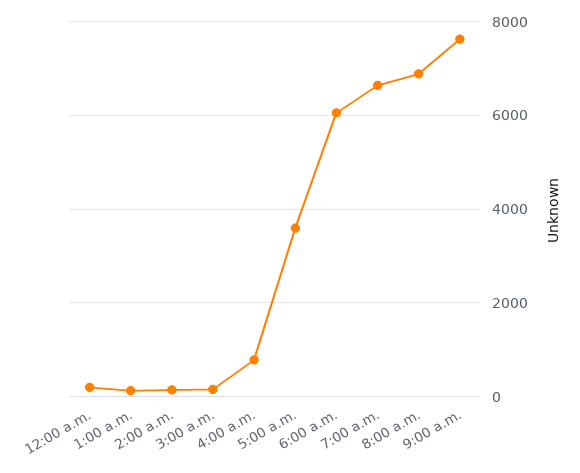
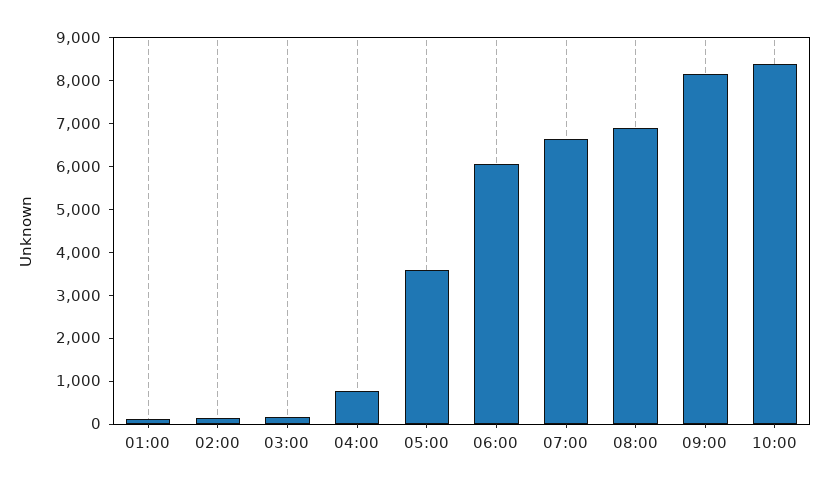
12:00 a.m.: 200 -> none
9:00 a.m.: 7600 -> 8200
10:00: none -> 8400

